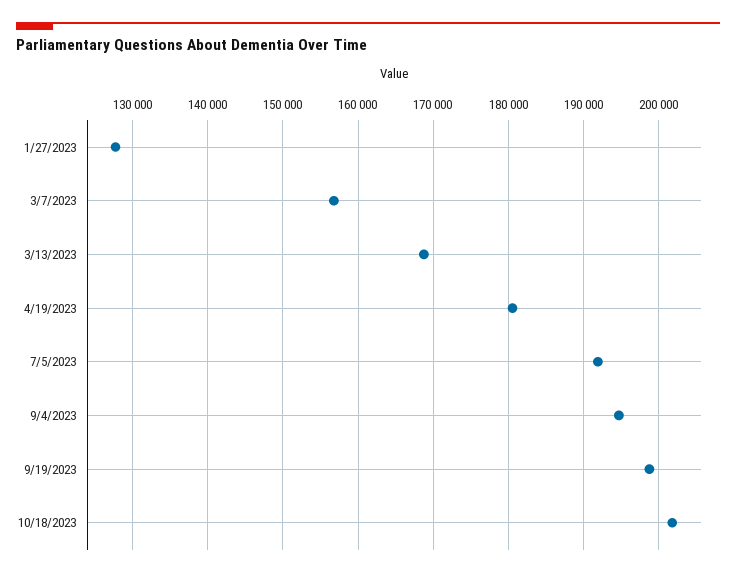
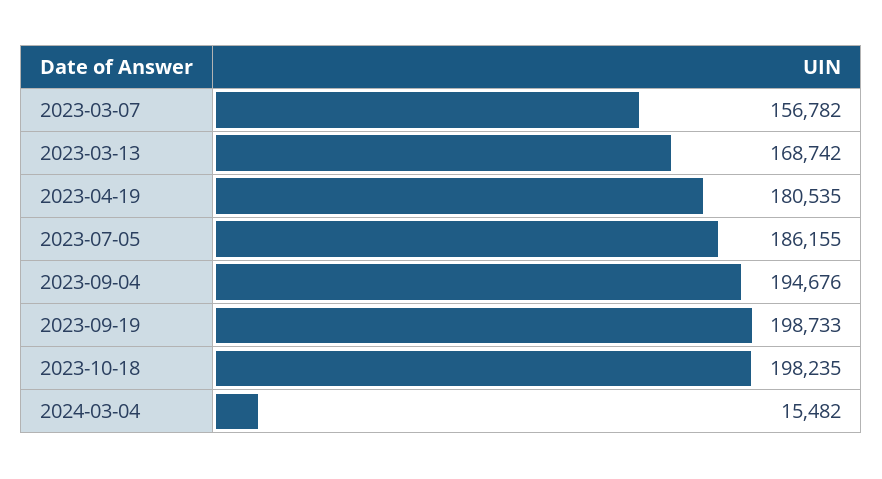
1/27/2023: 128000 -> none
7/5/2023: 192000 -> 186155
10/18/2023: 202000 -> 198235
2024-03-04: none -> 15482

